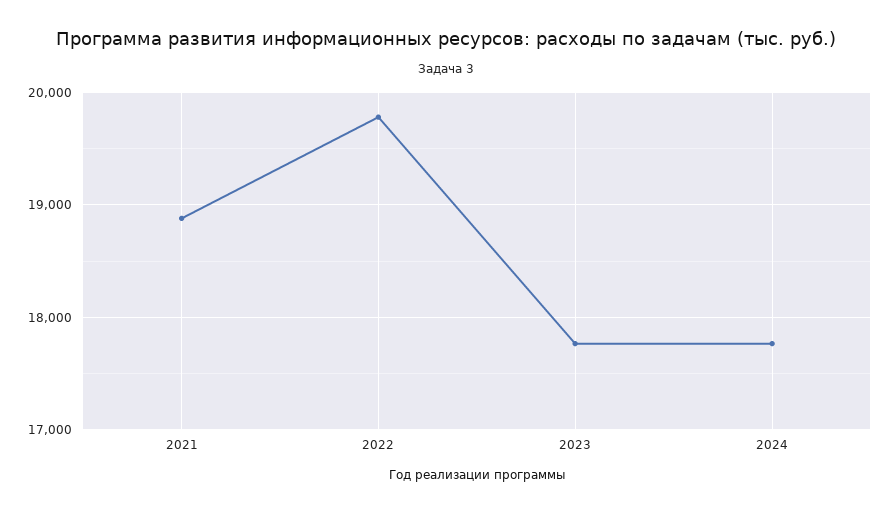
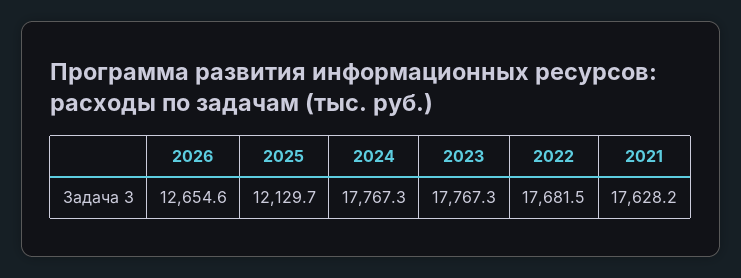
2021: 18900 -> 17628.2
2022: 19800 -> 17681.5
2026: none -> 12654.6
2025: none -> 12129.7

